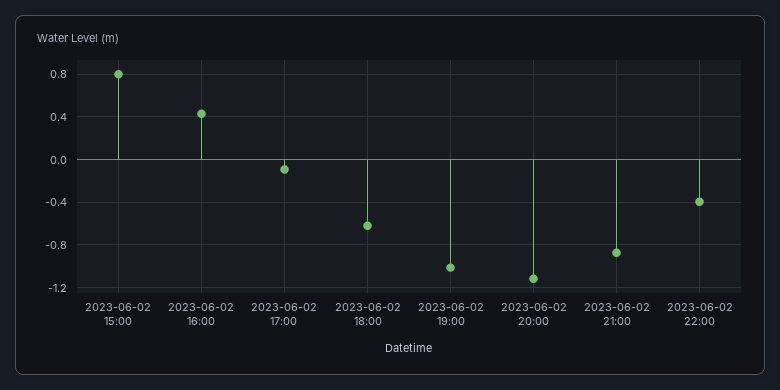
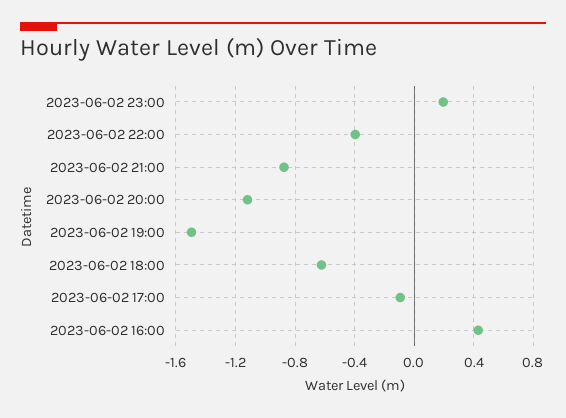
2023-06-02 15:00: 0.8 -> none
2023-06-02 19:00: -1 -> -1.5
2023-06-02 23:00: none -> 0.2

